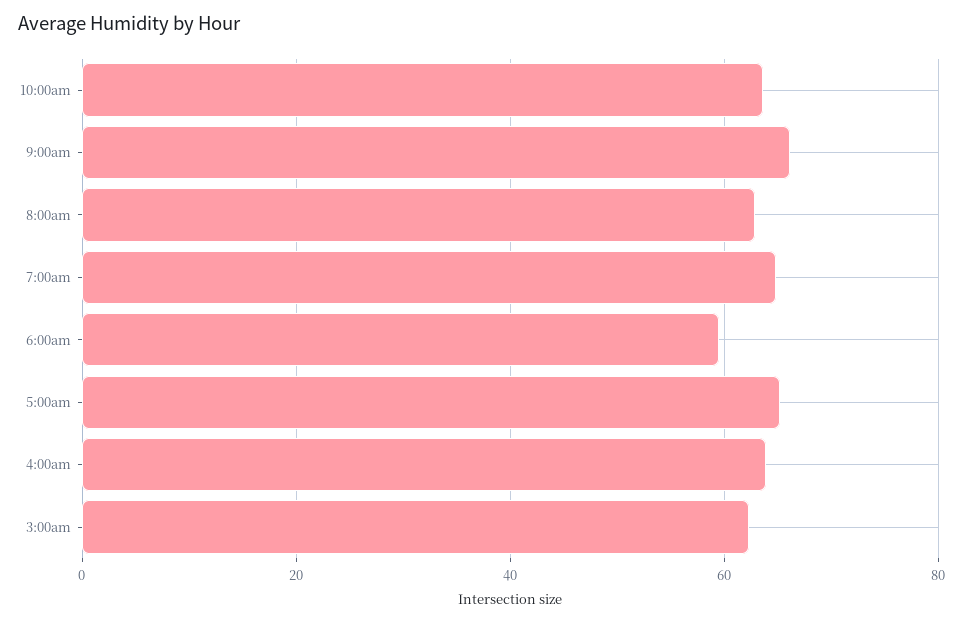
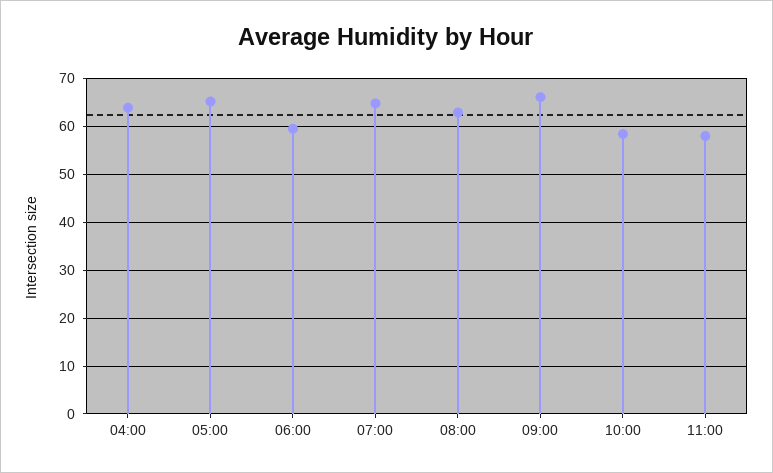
10:00am: 64 -> 58
3:00am: 62 -> none
11:00: none -> 58

